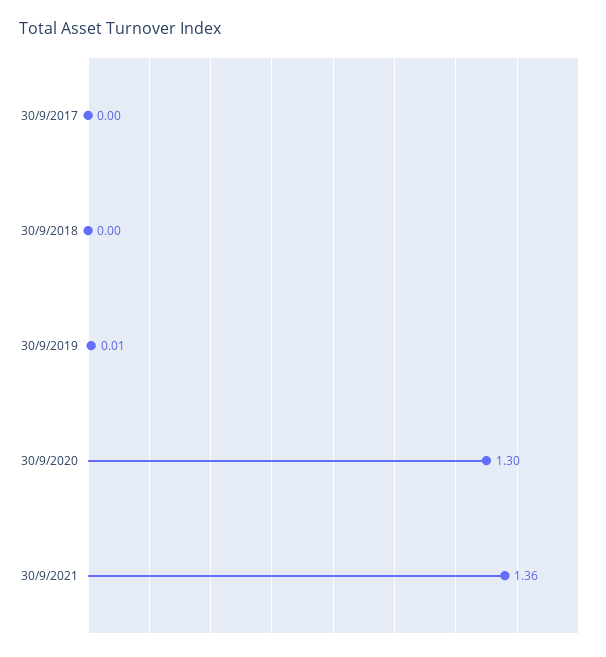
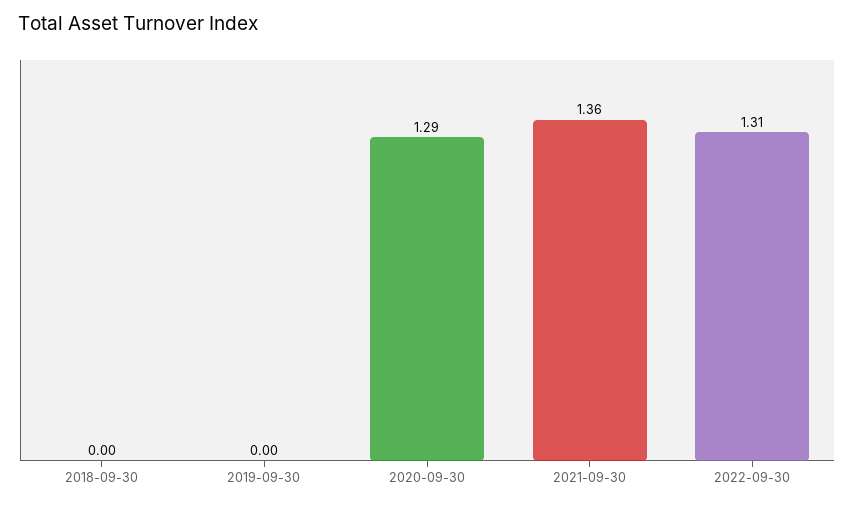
30/9/2017: 0 -> none
30/9/2019: 0.01 -> 0
30/9/2020: 1.3 -> 1.29
2022-09-30: none -> 1.31

